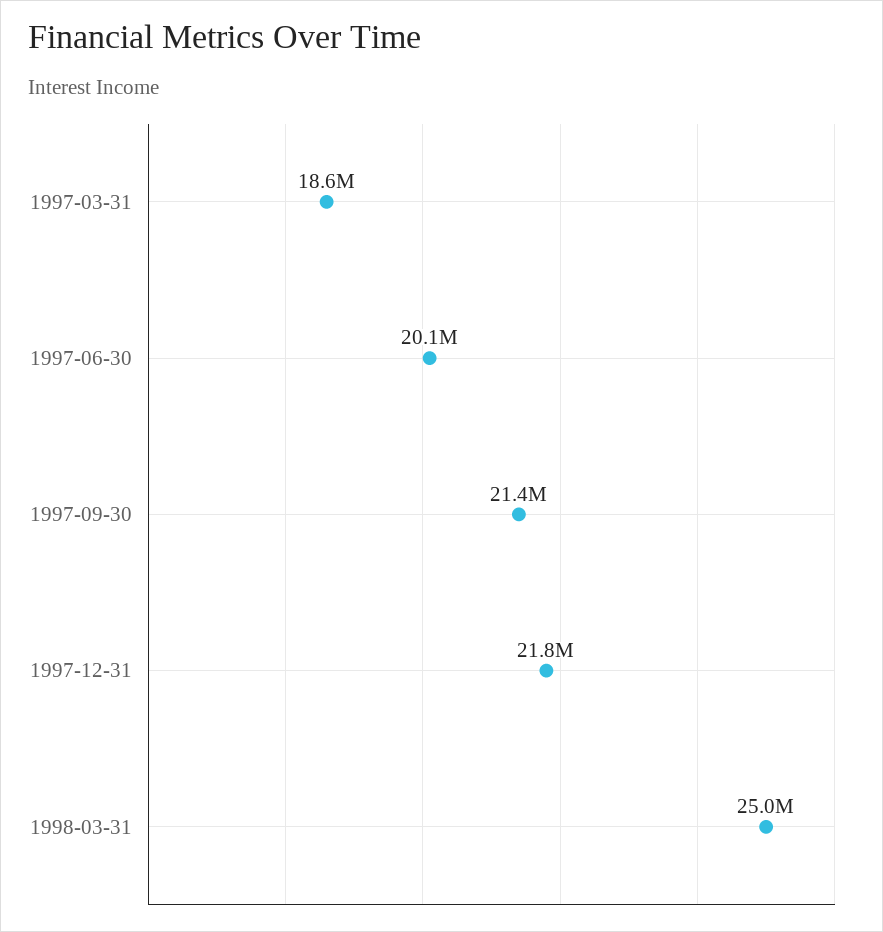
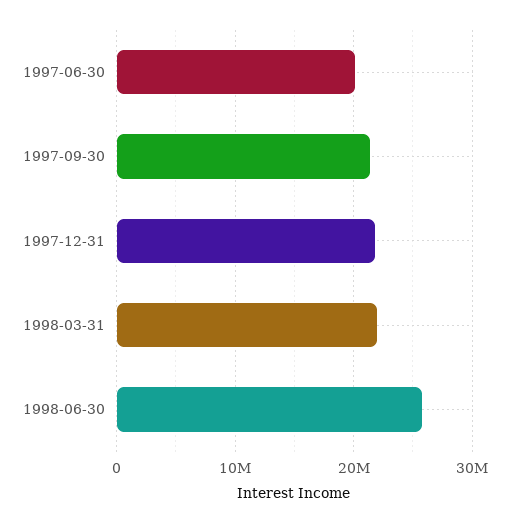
1997-03-31: 18600000 -> none
1998-03-31: 25000000 -> 22000000
1998-06-30: none -> 26000000

